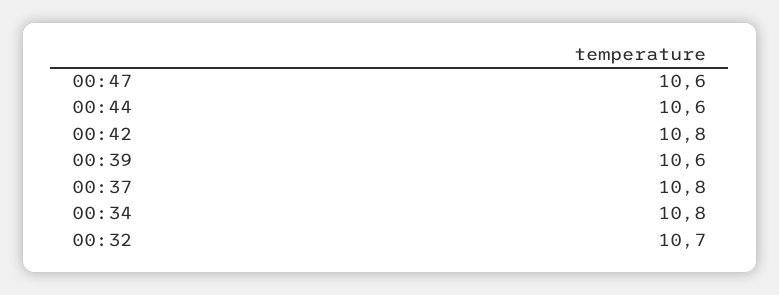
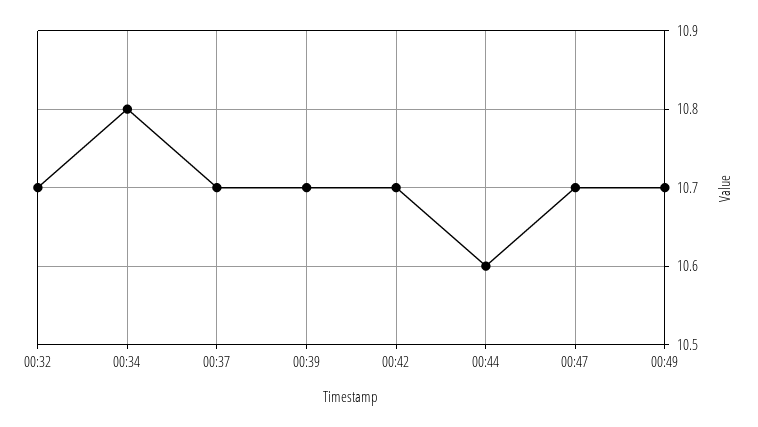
00:47: 10.6 -> 10.7
00:42: 10.8 -> 10.7
00:39: 10.6 -> 10.7
00:37: 10.8 -> 10.7
00:49: none -> 10.7

